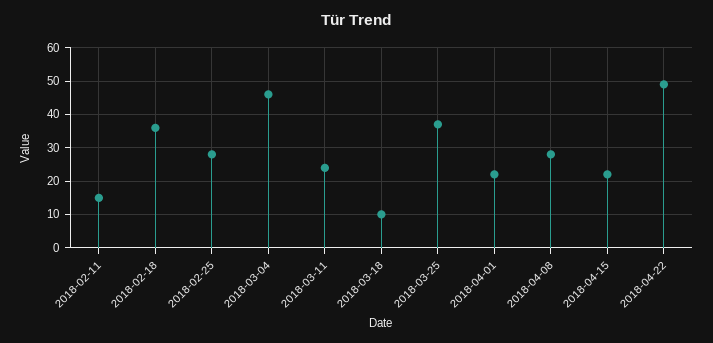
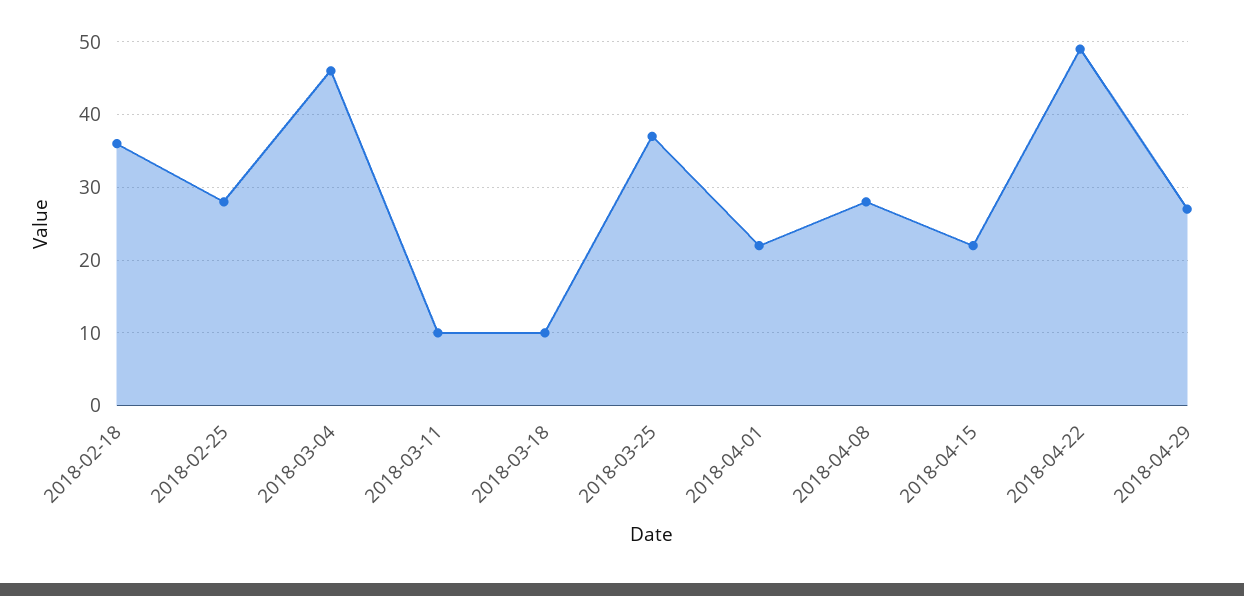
2018-02-11: 15 -> none
2018-03-11: 25 -> 10
2018-04-29: none -> 27

